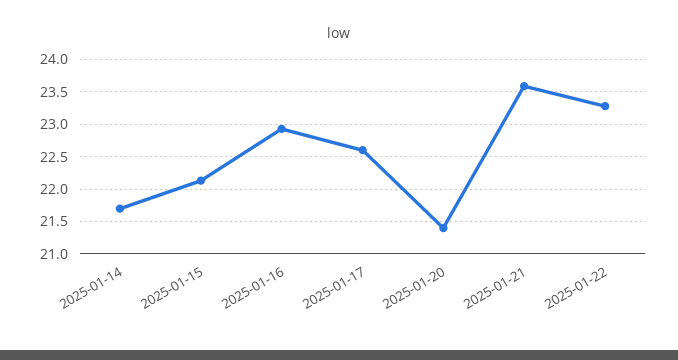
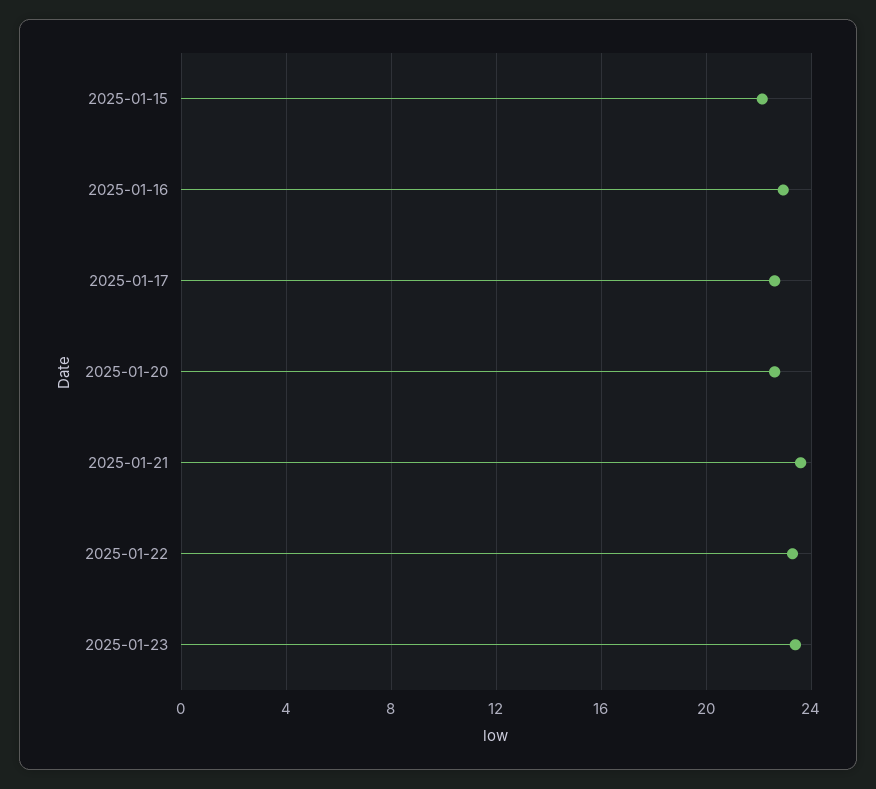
2025-01-14: 21.7 -> none
2025-01-20: 21.4 -> 22.5
2025-01-23: none -> 23.5

